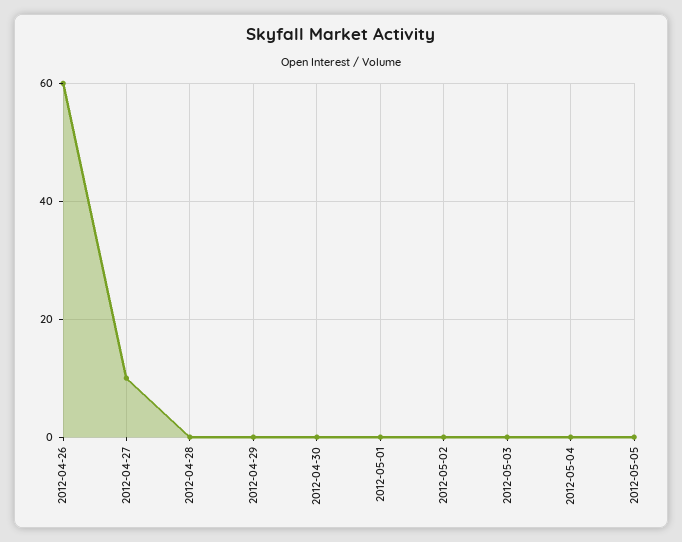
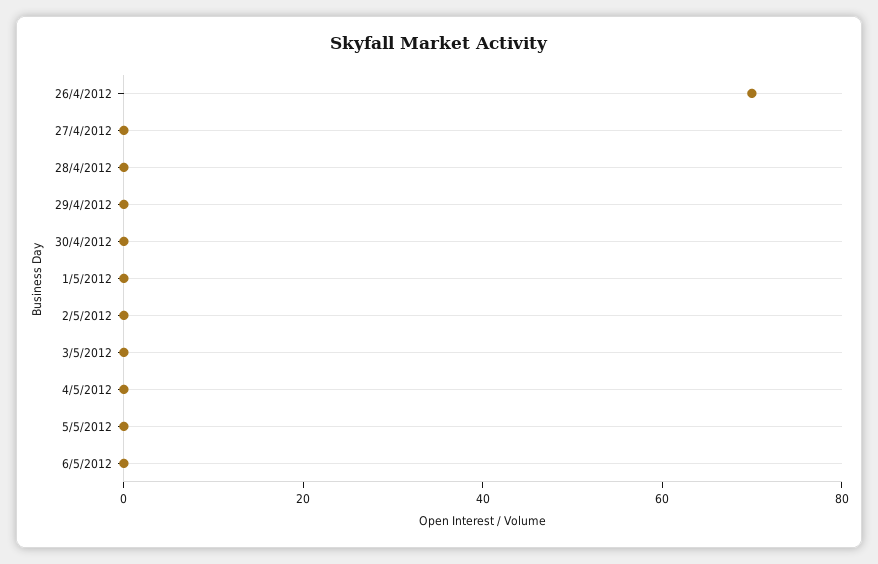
2012-04-26: 60 -> 70
2012-04-27: 10 -> 0
6/5/2012: none -> 0

